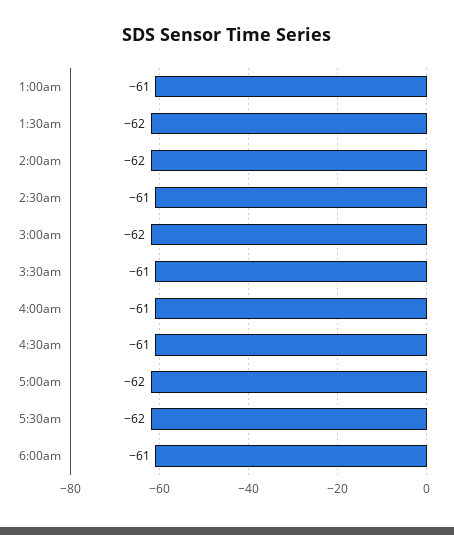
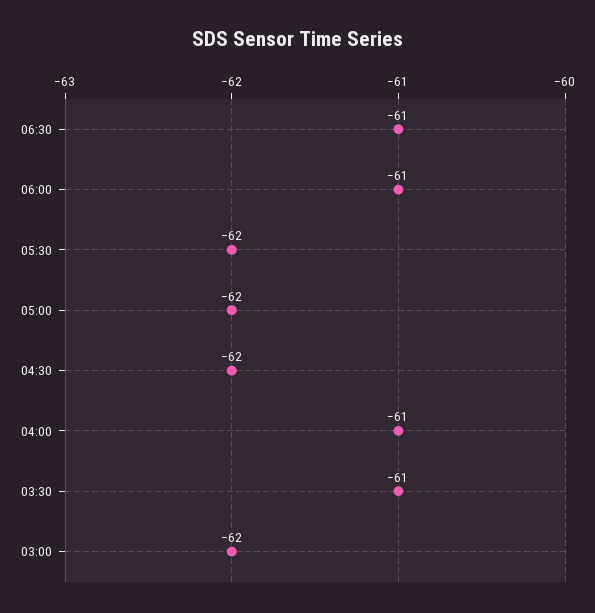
1:00am: -61 -> none
1:30am: -62 -> none
2:00am: -62 -> none
2:30am: -61 -> none
4:30am: -61 -> -62
06:30: none -> -61

